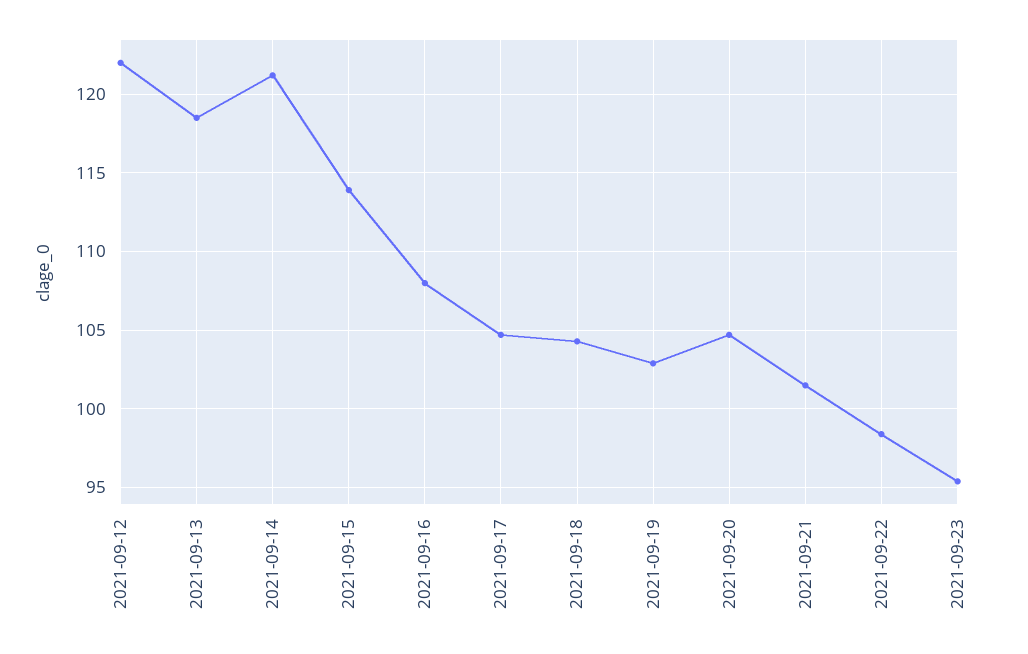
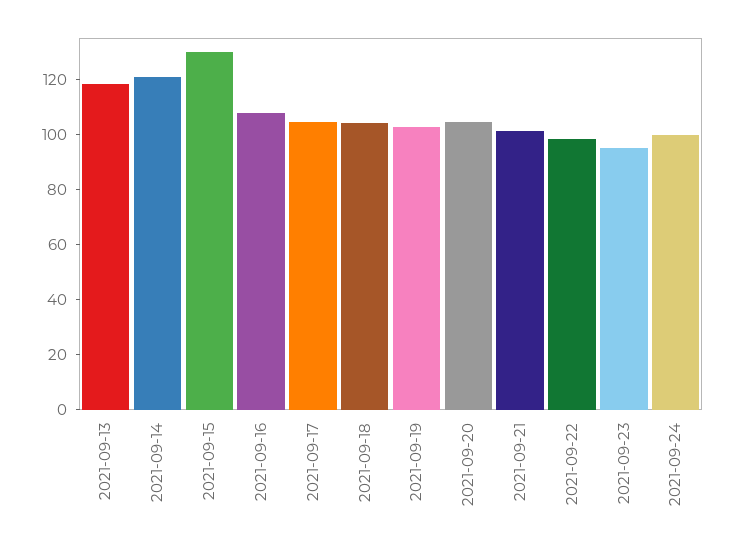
2021-09-12: 122 -> none
2021-09-15: 114 -> 130
2021-09-24: none -> 100

